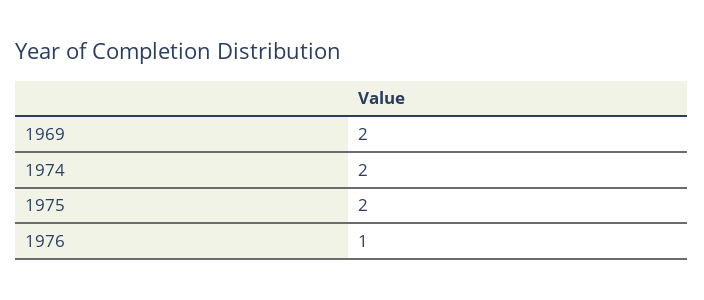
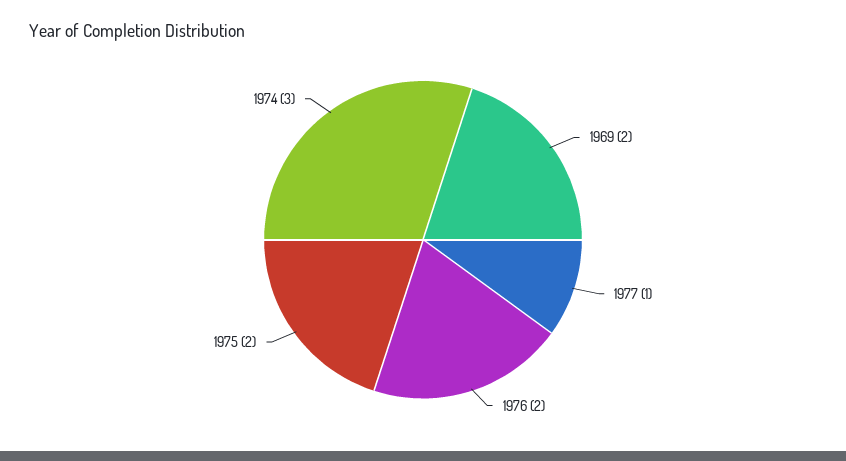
1974: 2 -> 3
1976: 1 -> 2
1977: none -> 1

